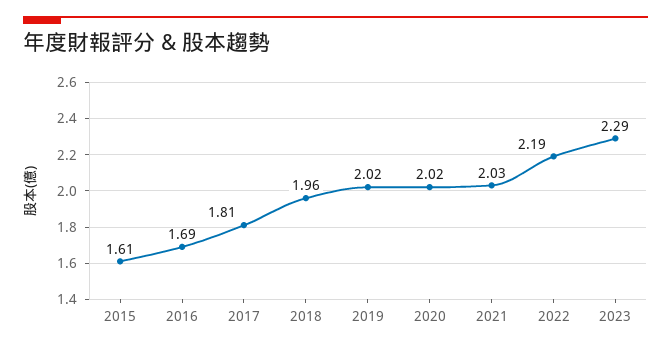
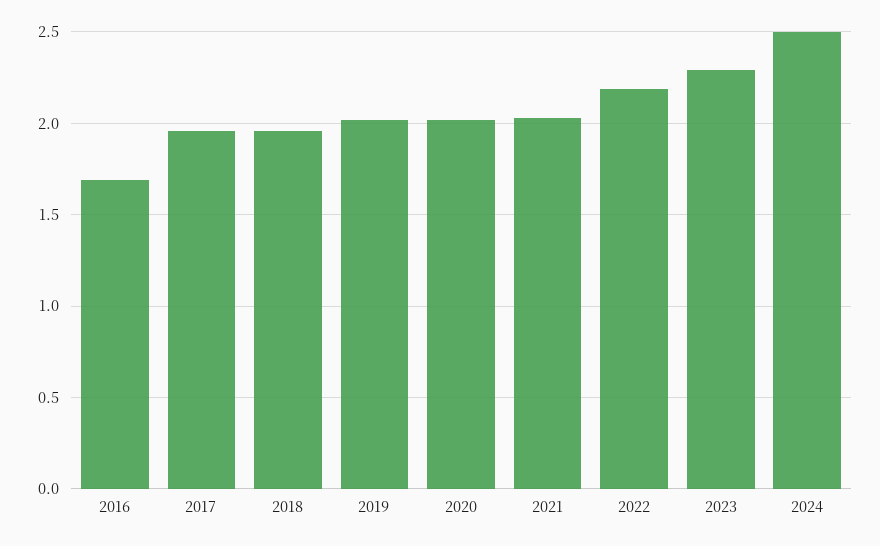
2015: 1.61 -> none
2017: 1.81 -> 1.95
2024: none -> 2.5

